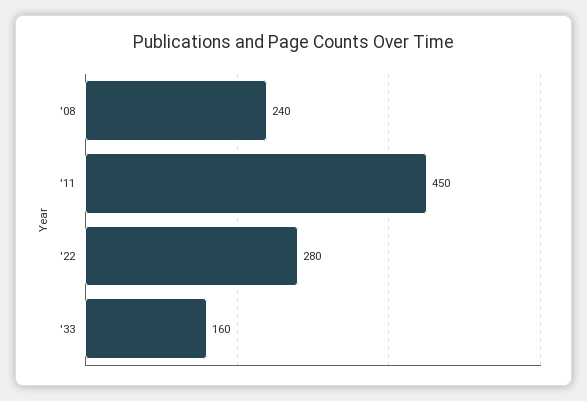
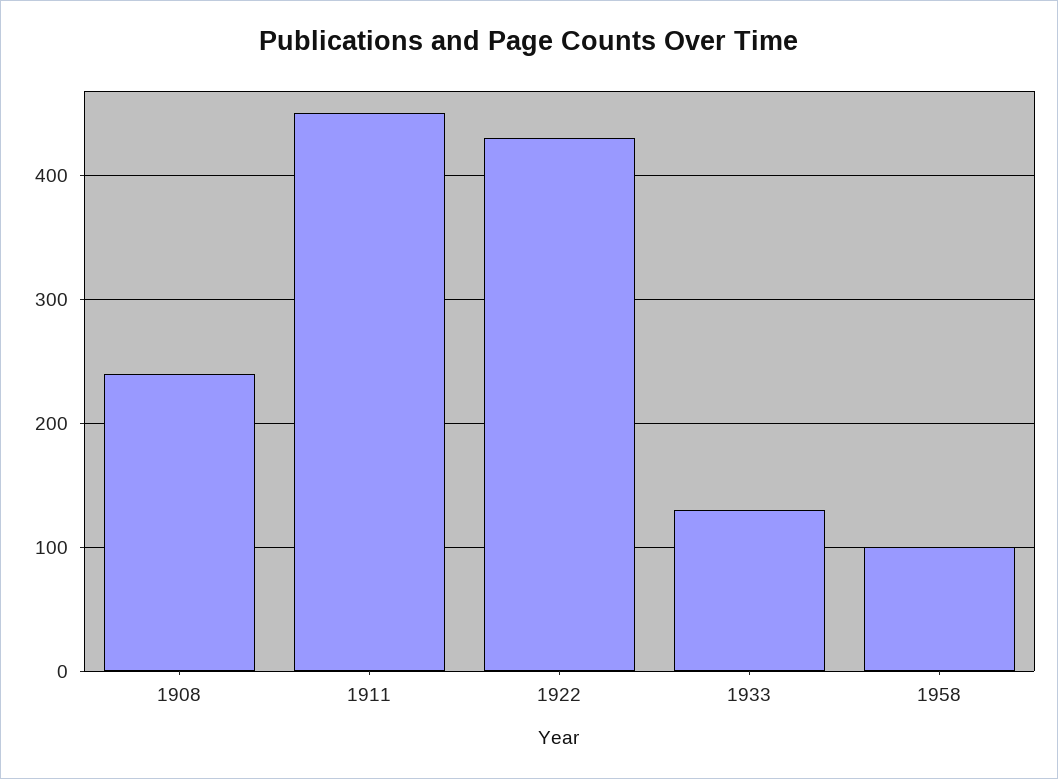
'22: 280 -> 430
'33: 160 -> 130
1958: none -> 100

